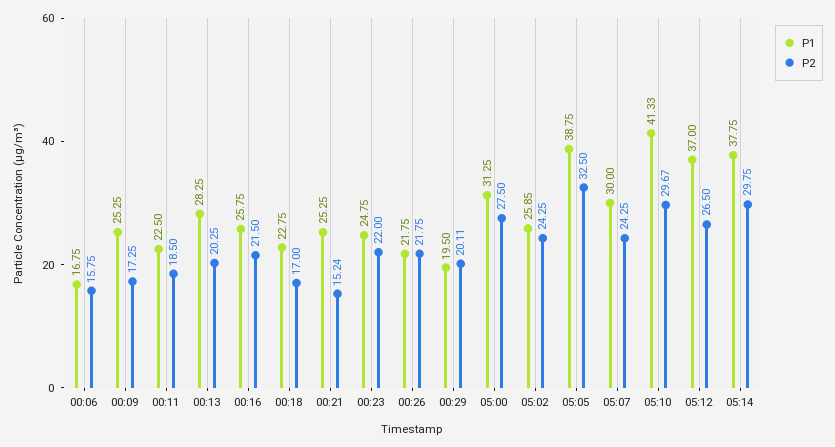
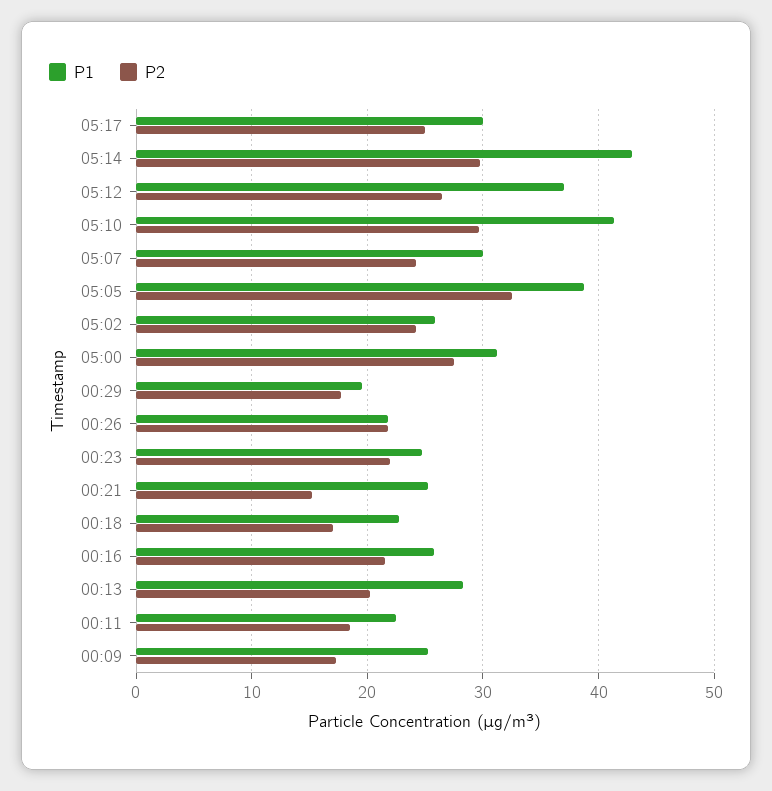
P1, 00:06: 16.75 -> none
P2, 00:06: 15.75 -> none
P2, 00:29: 20.11 -> 18
P1, 05:14: 37.75 -> 43
P1, 05:17: none -> 30
P2, 05:17: none -> 25

